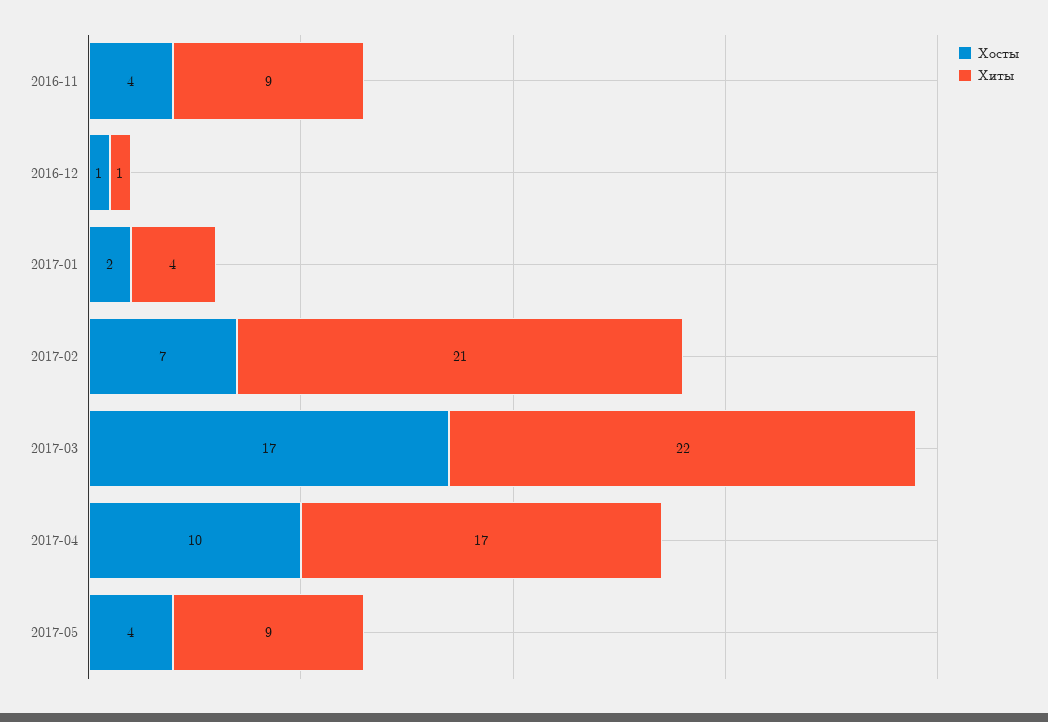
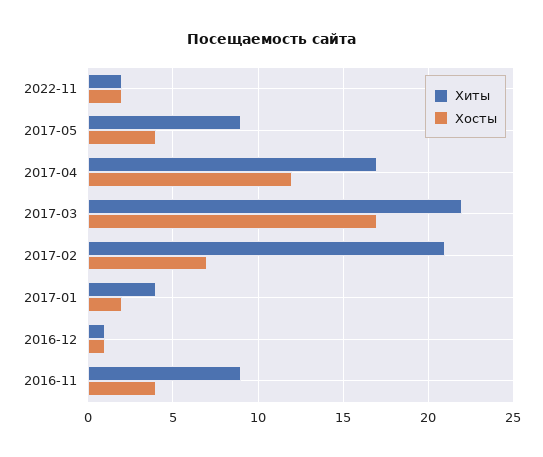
Хосты, 2017-04: 10 -> 12
Хиты, 2022-11: none -> 2
Хосты, 2022-11: none -> 2

